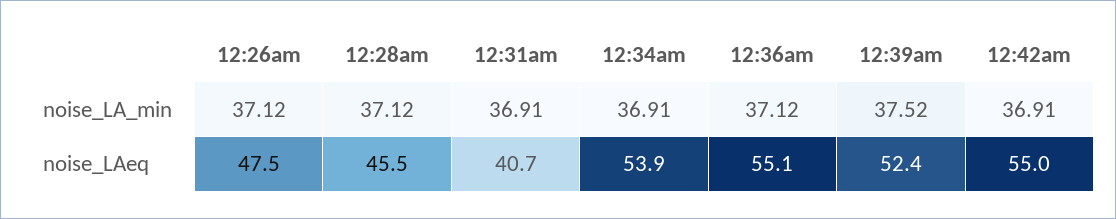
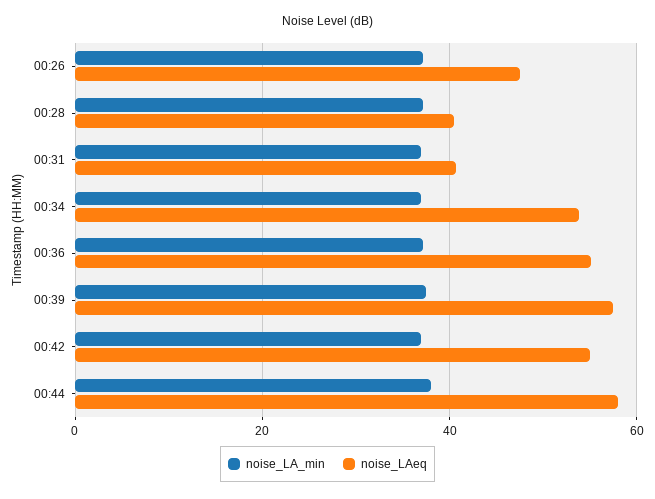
noise_LAeq, 12:28am: 45.5 -> 40
noise_LAeq, 12:39am: 52.4 -> 58
noise_LA_min, 00:44: none -> 38
noise_LAeq, 00:44: none -> 58

